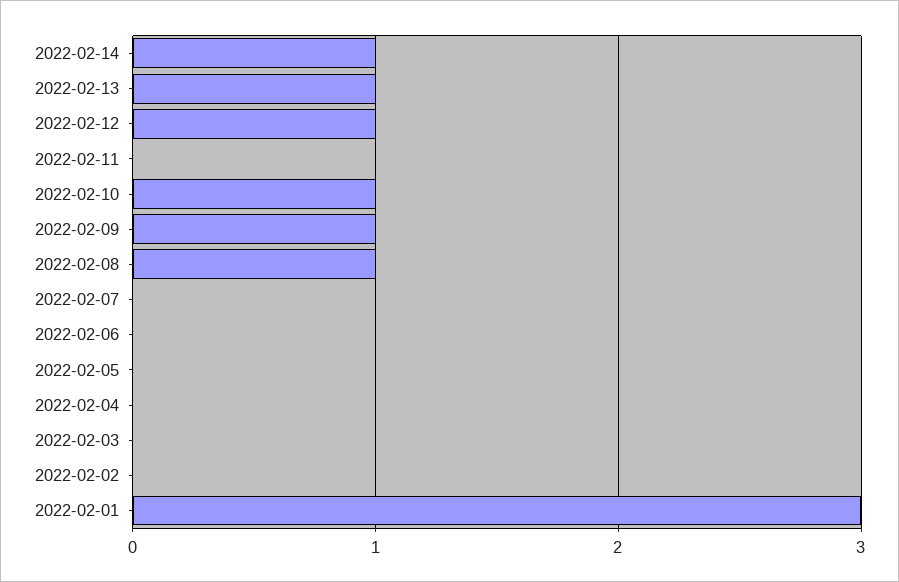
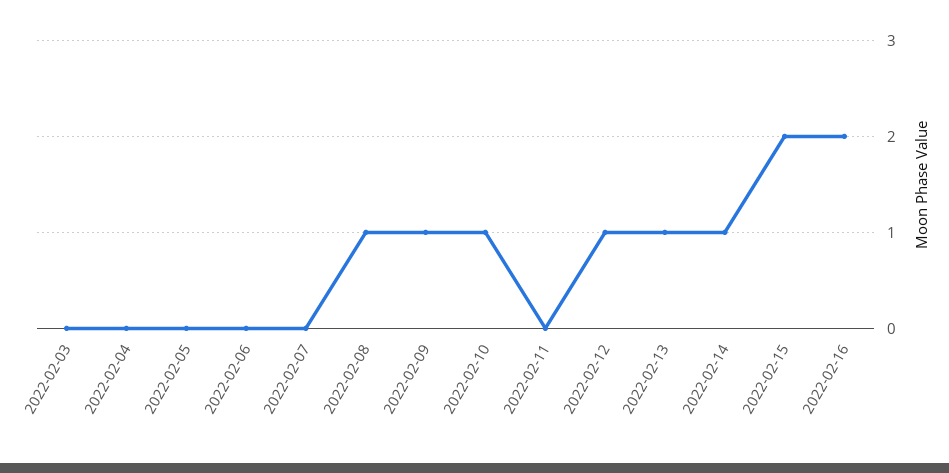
2022-02-02: 0 -> none
2022-02-01: 3 -> none
2022-02-15: none -> 2
2022-02-16: none -> 2

